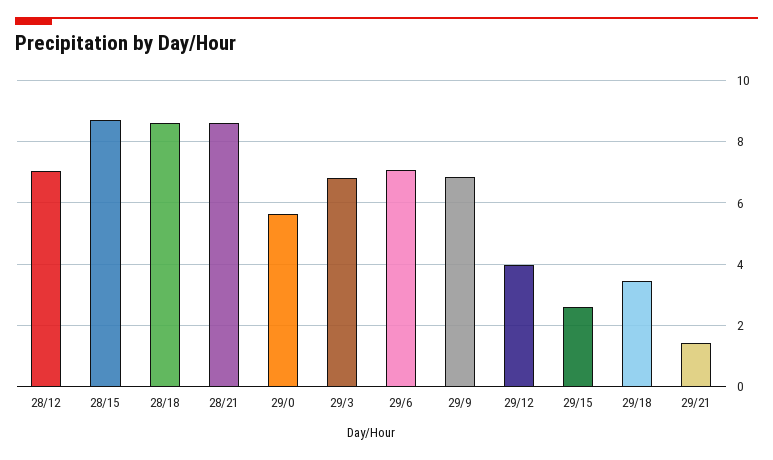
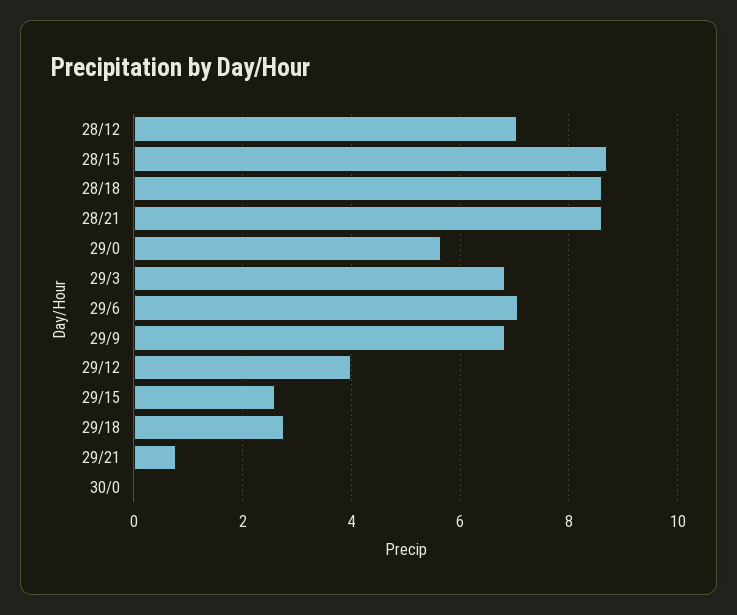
29/18: 3.4 -> 2.8
29/21: 1.4 -> 0.8
30/0: none -> 0

